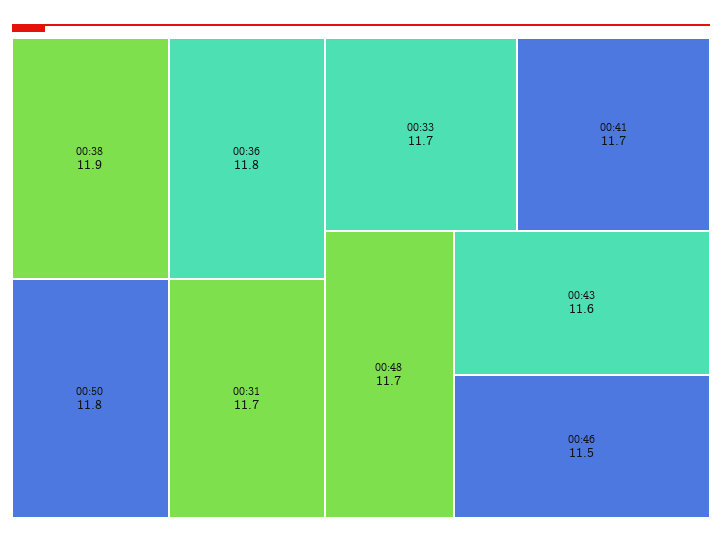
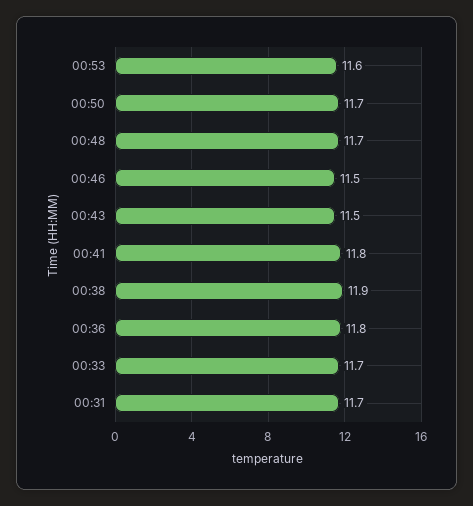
00:50: 11.8 -> 11.7
00:41: 11.7 -> 11.8
00:43: 11.6 -> 11.5
00:53: none -> 11.6

